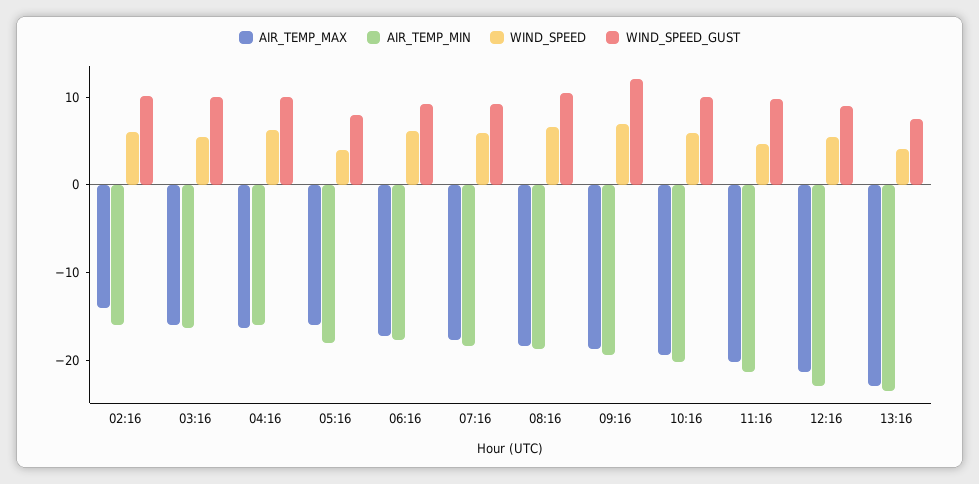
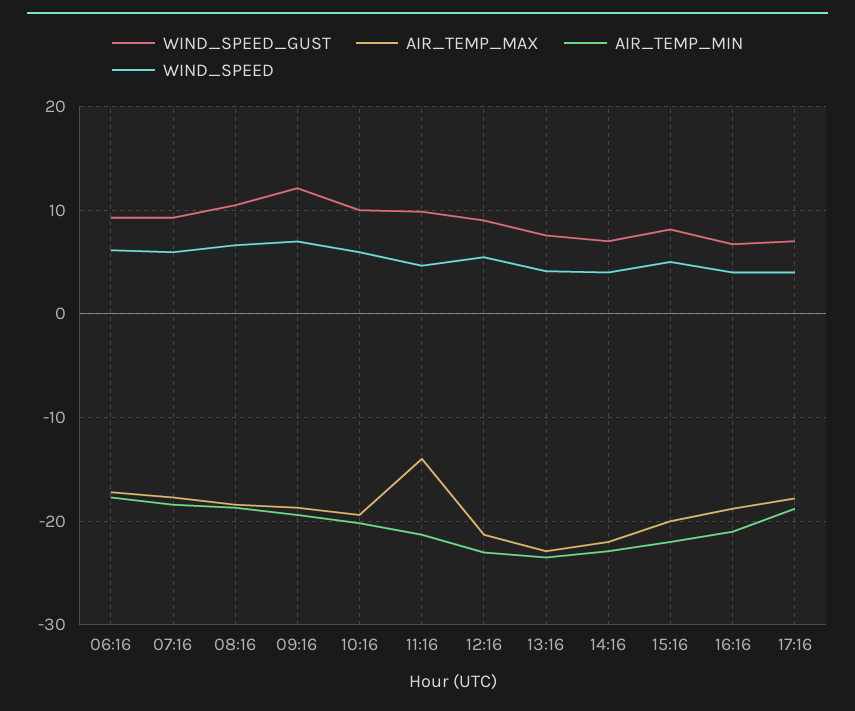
AIR_TEMP_MAX, 02:16: -14 -> none
AIR_TEMP_MIN, 02:16: -16 -> none
WIND_SPEED, 02:16: 6 -> none
WIND_SPEED_GUST, 02:16: 10 -> none
AIR_TEMP_MAX, 03:16: -16 -> none
AIR_TEMP_MIN, 03:16: -16 -> none
WIND_SPEED, 03:16: 6 -> none
WIND_SPEED_GUST, 03:16: 10 -> none
AIR_TEMP_MAX, 04:16: -16 -> none
AIR_TEMP_MIN, 04:16: -16 -> none
WIND_SPEED, 04:16: 6 -> none
WIND_SPEED_GUST, 04:16: 10 -> none
AIR_TEMP_MAX, 05:16: -16 -> none
AIR_TEMP_MIN, 05:16: -18 -> none
WIND_SPEED, 05:16: 4 -> none
WIND_SPEED_GUST, 05:16: 8 -> none
AIR_TEMP_MAX, 11:16: -20 -> -14
WIND_SPEED_GUST, 14:16: none -> 7
AIR_TEMP_MAX, 14:16: none -> -22
AIR_TEMP_MIN, 14:16: none -> -23
WIND_SPEED, 14:16: none -> 4
WIND_SPEED_GUST, 15:16: none -> 8
AIR_TEMP_MAX, 15:16: none -> -20
AIR_TEMP_MIN, 15:16: none -> -22
WIND_SPEED, 15:16: none -> 5
WIND_SPEED_GUST, 16:16: none -> 7
AIR_TEMP_MAX, 16:16: none -> -19
AIR_TEMP_MIN, 16:16: none -> -21
WIND_SPEED, 16:16: none -> 4
WIND_SPEED_GUST, 17:16: none -> 7
AIR_TEMP_MAX, 17:16: none -> -18
AIR_TEMP_MIN, 17:16: none -> -19
WIND_SPEED, 17:16: none -> 4

